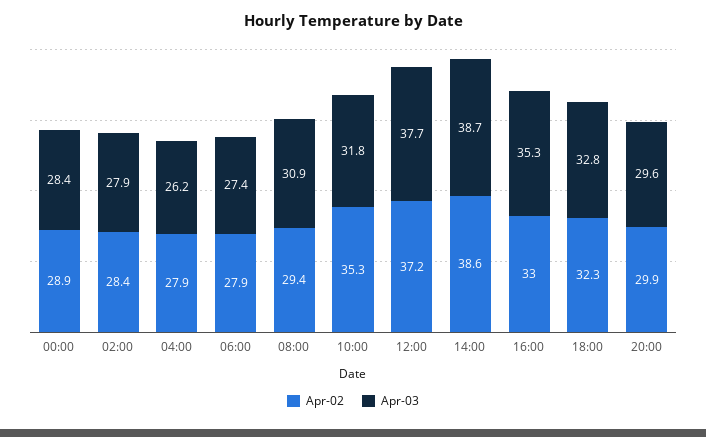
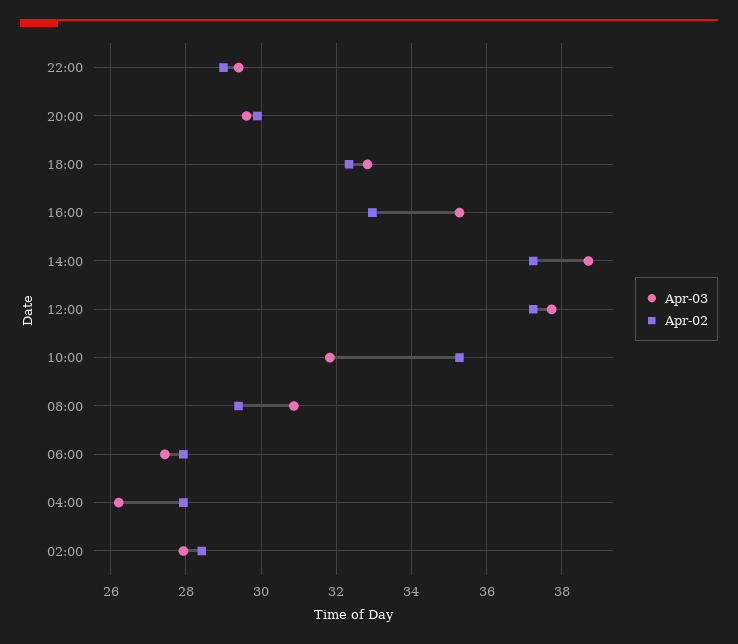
Apr-02, 00:00: 28.9 -> none
Apr-03, 00:00: 28.4 -> none
Apr-02, 14:00: 38.6 -> 37.2
Apr-03, 22:00: none -> 29.4
Apr-02, 22:00: none -> 29

